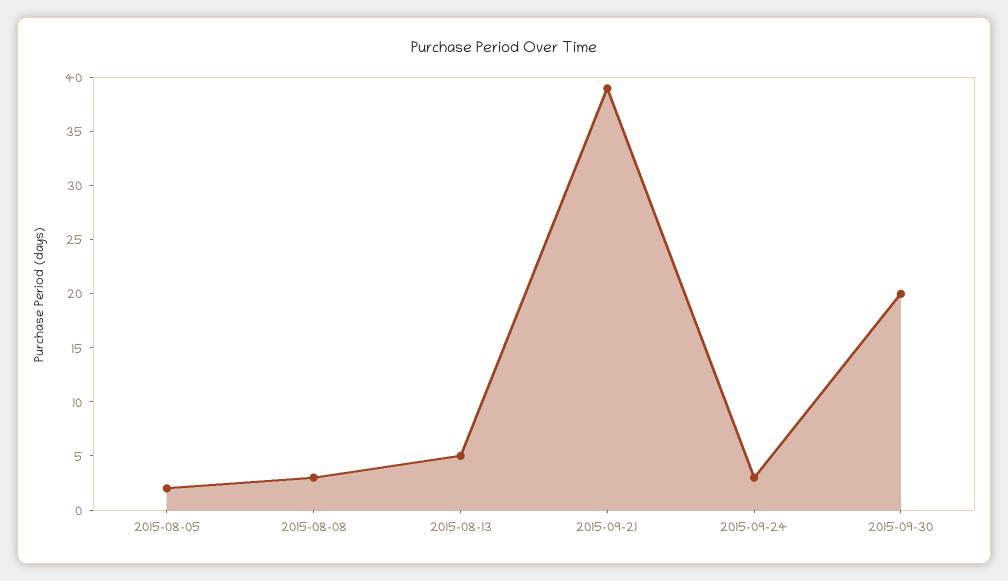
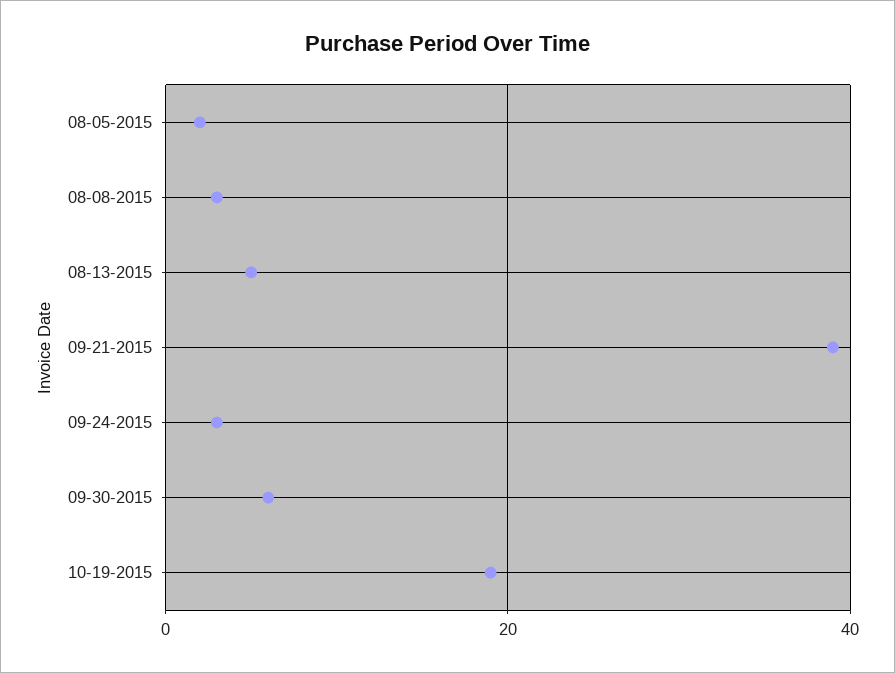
2015-09-30: 20 -> 5
10-19-2015: none -> 20

